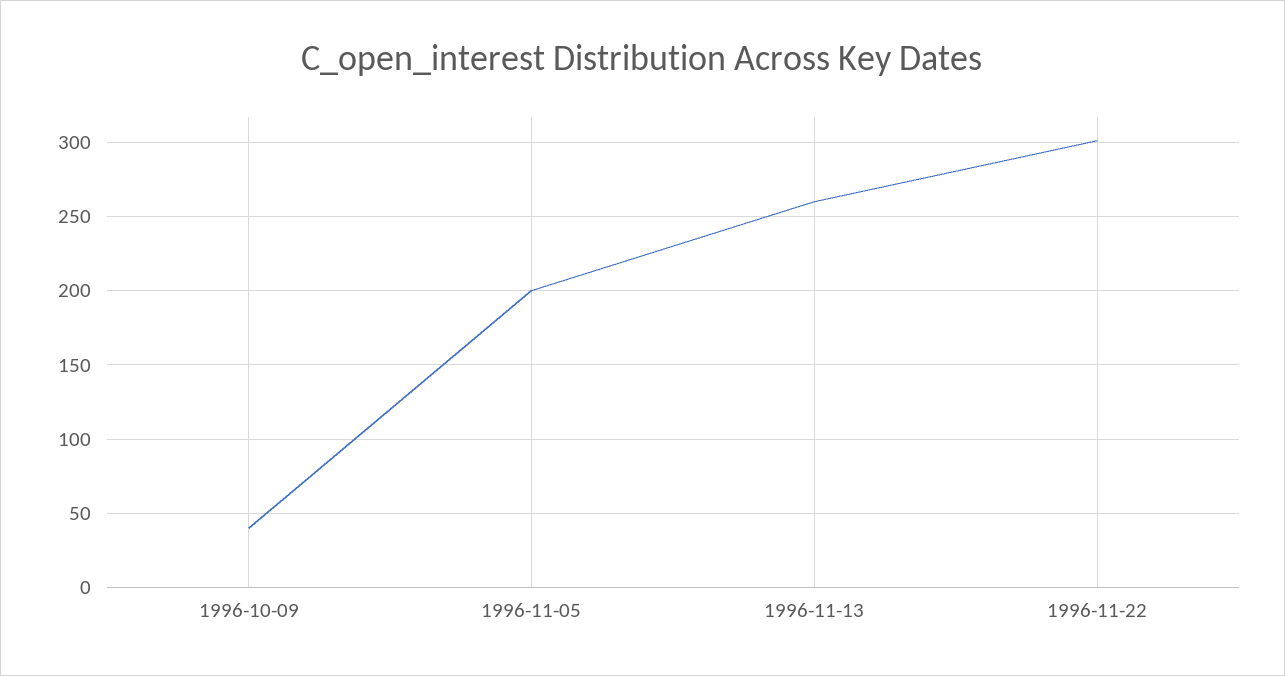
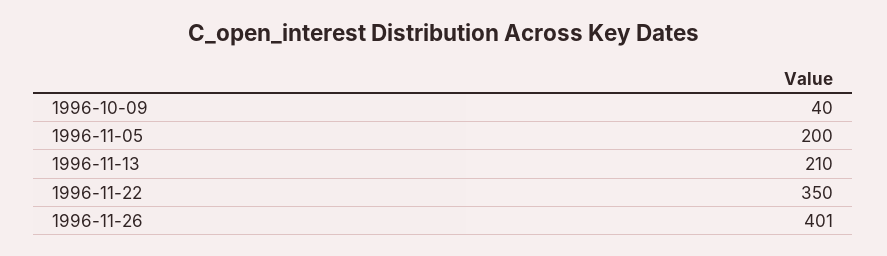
1996-11-13: 260 -> 210
1996-11-22: 300 -> 350
1996-11-26: none -> 401

